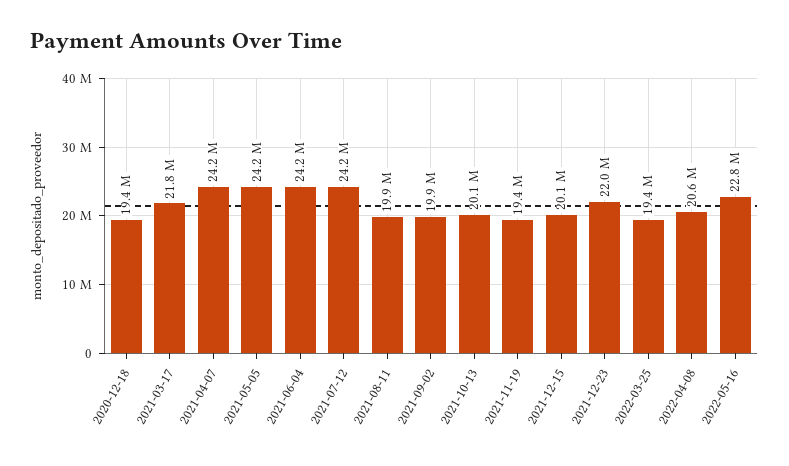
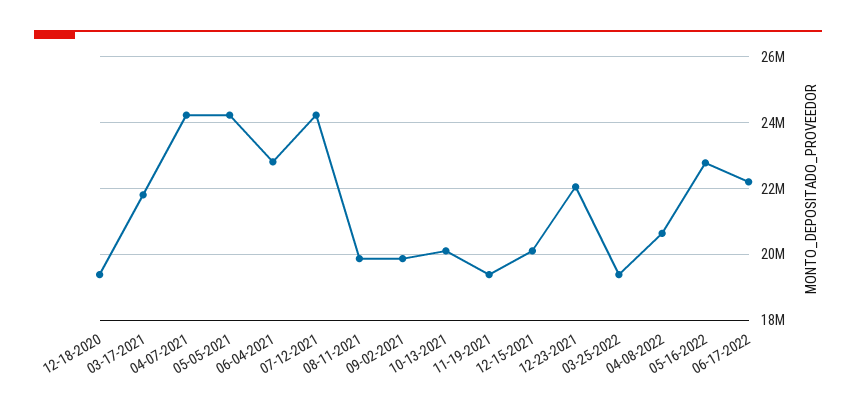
2021-06-04: 24200000 -> 22800000
06-17-2022: none -> 22200000

